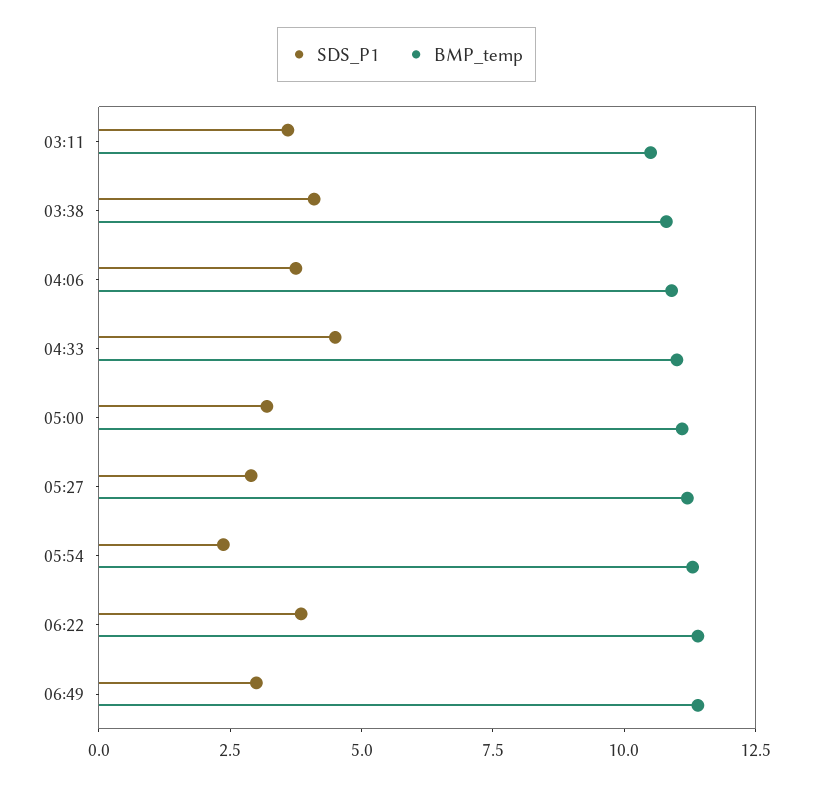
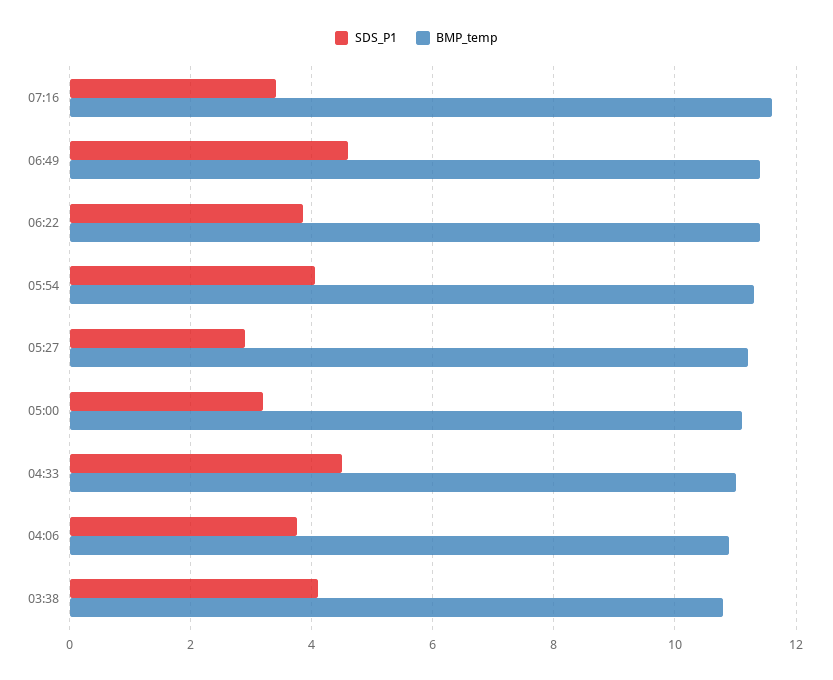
SDS_P1, 03:11: 3.5 -> none
BMP_temp, 03:11: 10.5 -> none
SDS_P1, 05:54: 2.5 -> 4
SDS_P1, 06:49: 3 -> 4.6
SDS_P1, 07:16: none -> 3.4
BMP_temp, 07:16: none -> 11.6

